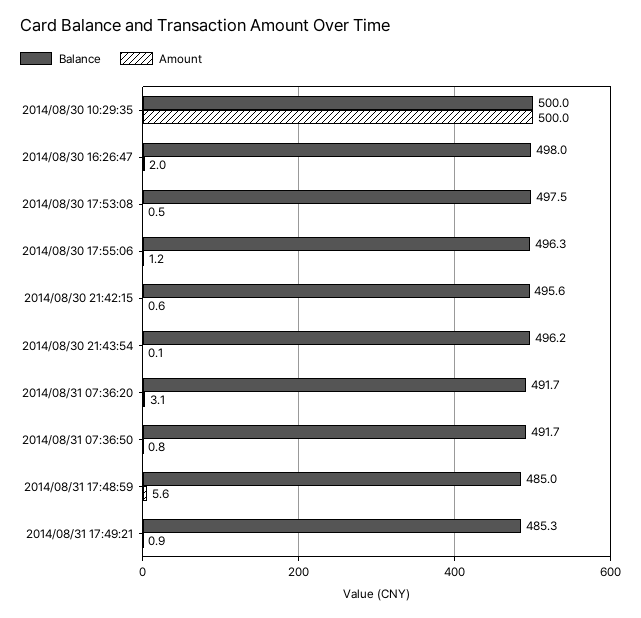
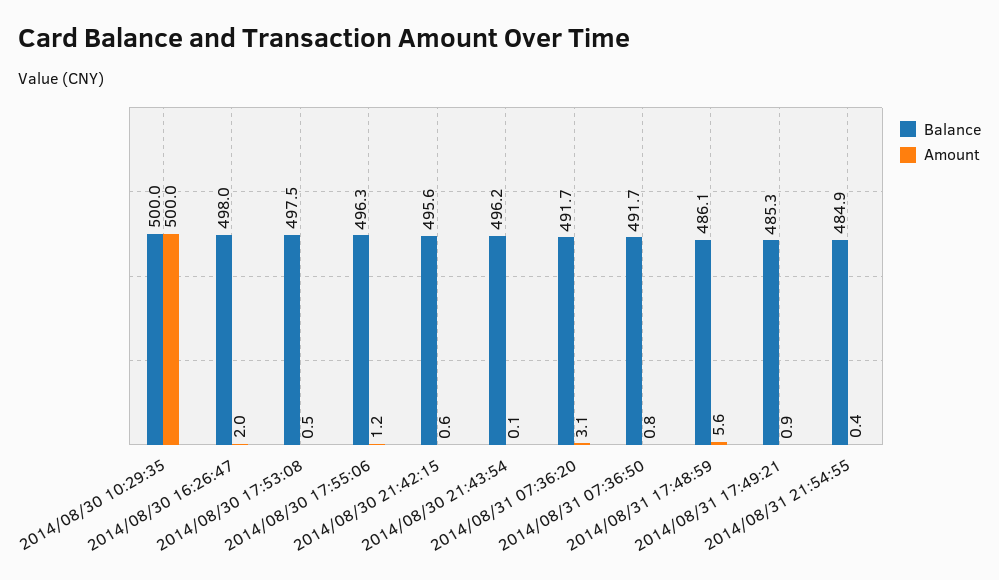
Balance, 2014/08/31 17:48:59: 485 -> 486.1
Balance, 2014/08/31 21:54:55: none -> 484.9
Amount, 2014/08/31 21:54:55: none -> 0.4

